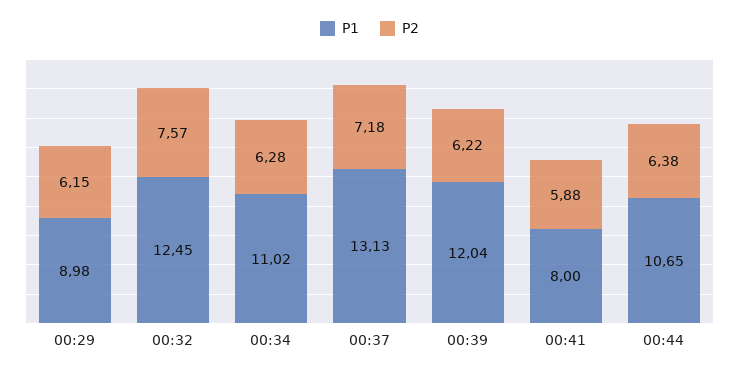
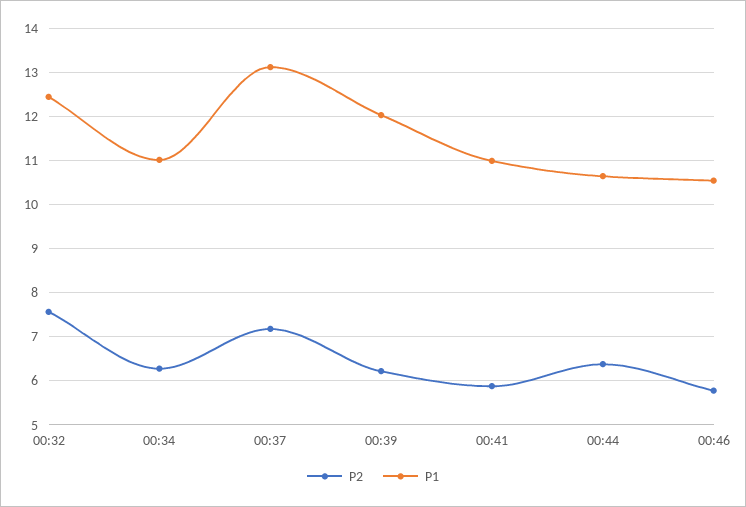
P1, 00:29: 8.98 -> none
P2, 00:29: 6.15 -> none
P1, 00:41: 8 -> 11
P2, 00:46: none -> 5.8
P1, 00:46: none -> 10.6

